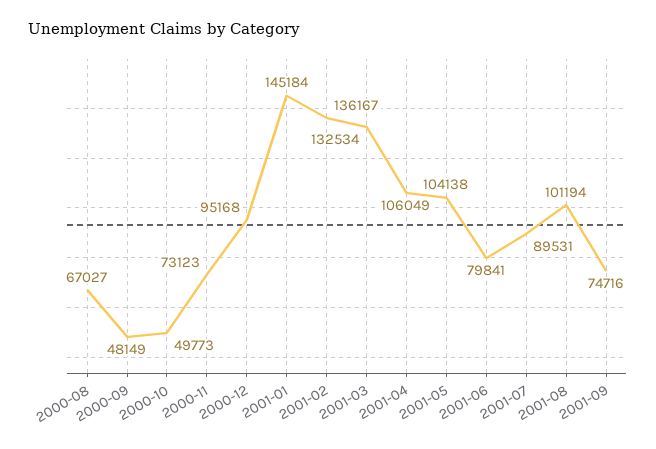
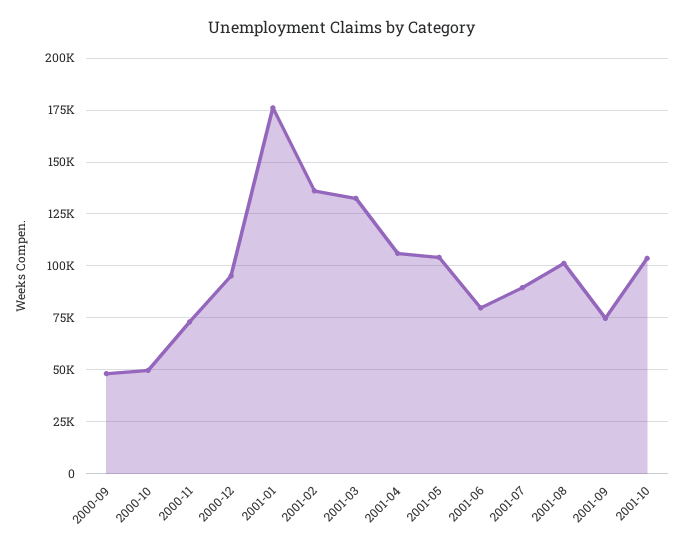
2000-08: 67027 -> none
2001-01: 145184 -> 175000
2001-10: none -> 105000

